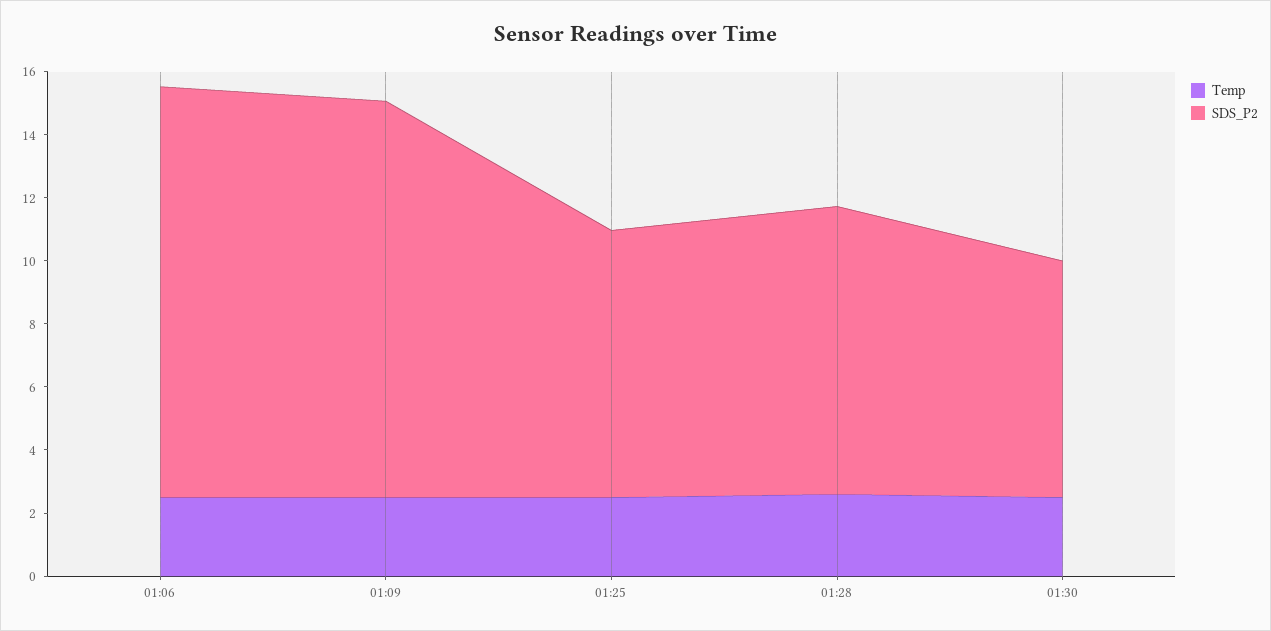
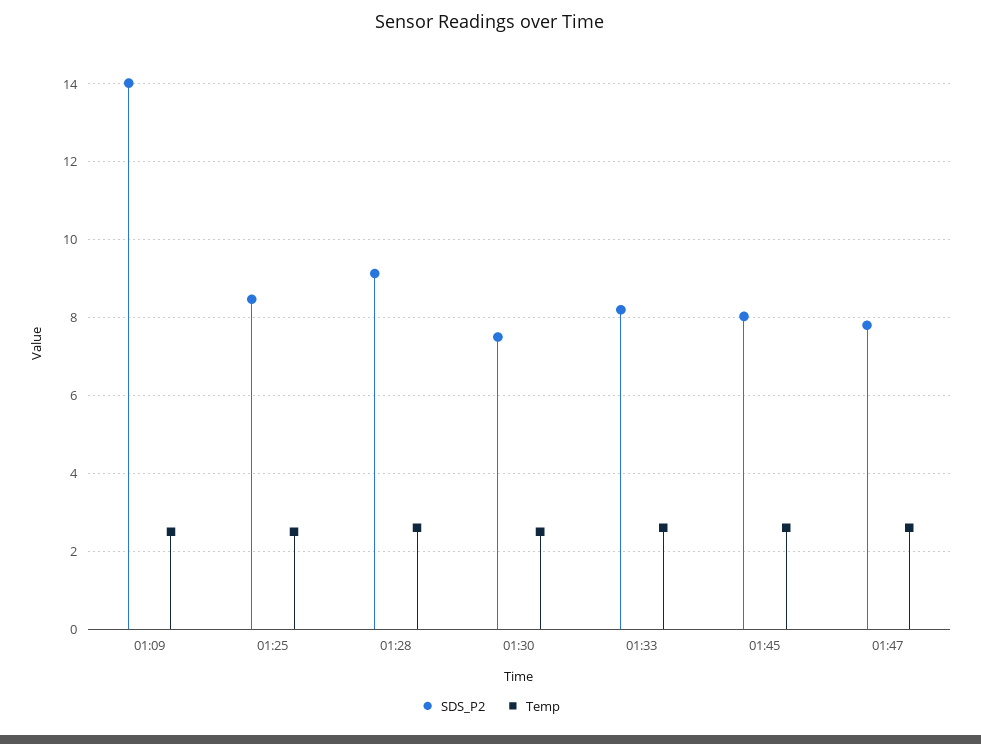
Temp, 01:06: 2.5 -> none
SDS_P2, 01:06: 13 -> none
SDS_P2, 01:09: 12.5 -> 14
SDS_P2, 01:33: none -> 8.2
Temp, 01:33: none -> 2.6
SDS_P2, 01:45: none -> 8
Temp, 01:45: none -> 2.6
SDS_P2, 01:47: none -> 7.8
Temp, 01:47: none -> 2.6

